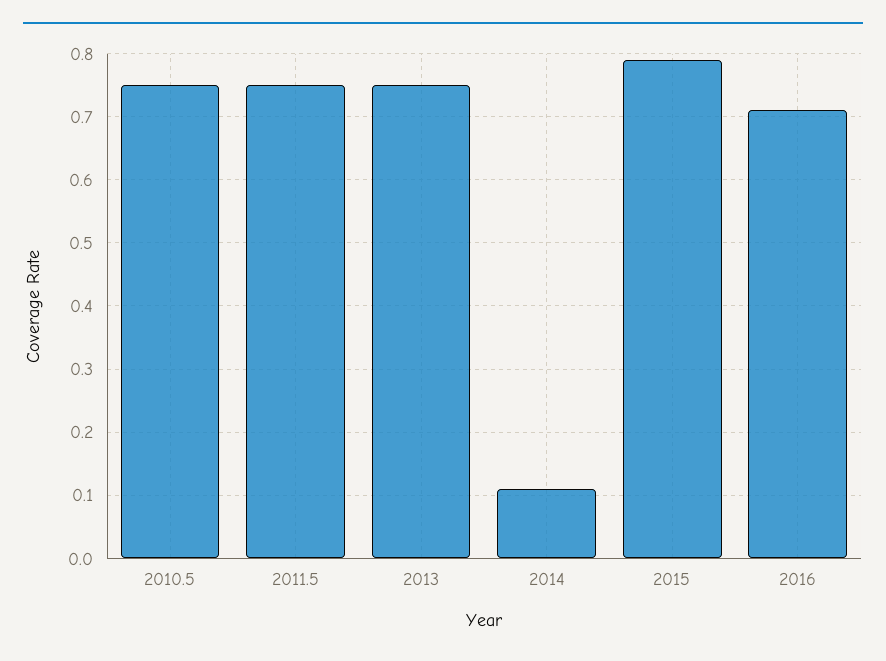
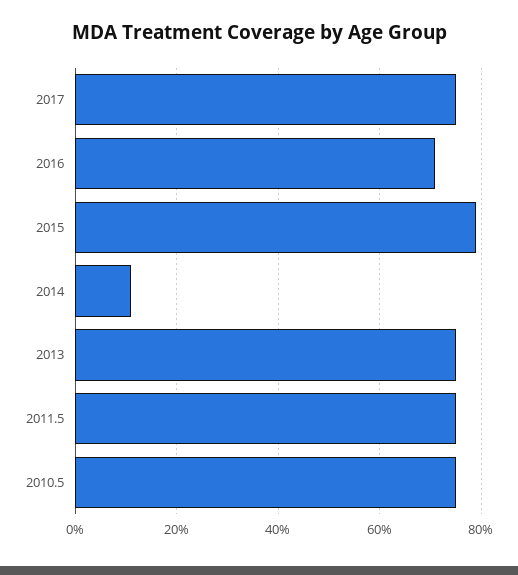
2017: none -> 0.75

